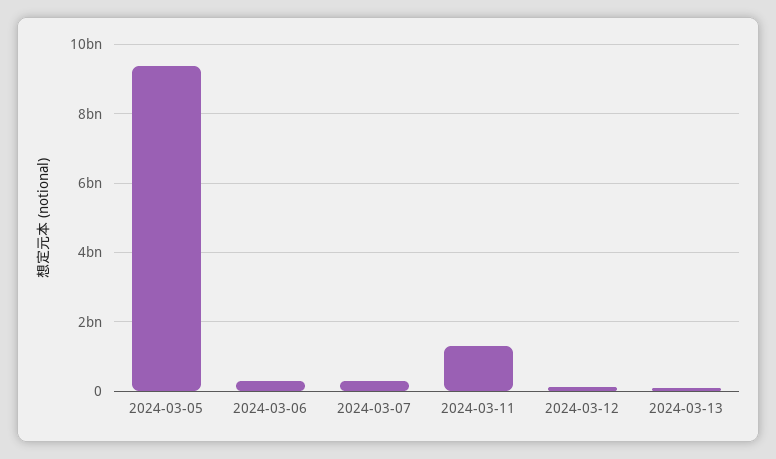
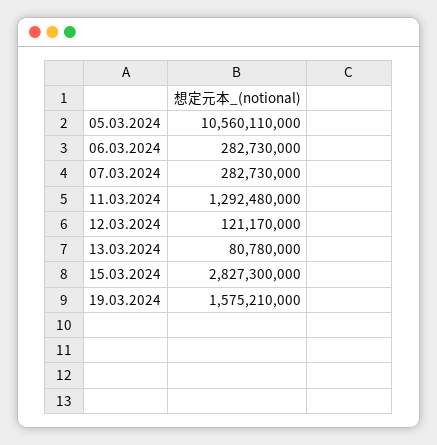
2024-03-05: 9400000000 -> 10560110000
15.03.2024: none -> 2827300000
19.03.2024: none -> 1575210000

